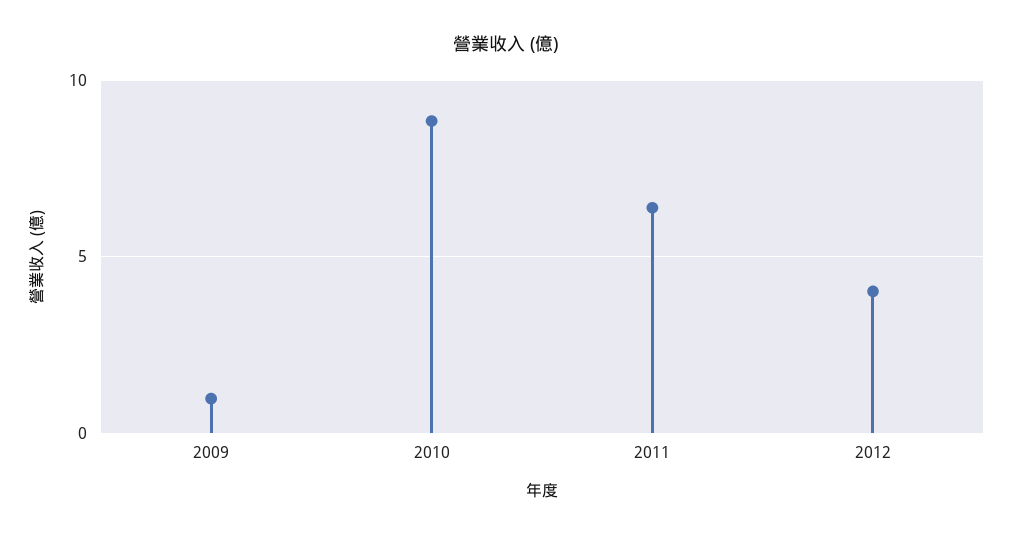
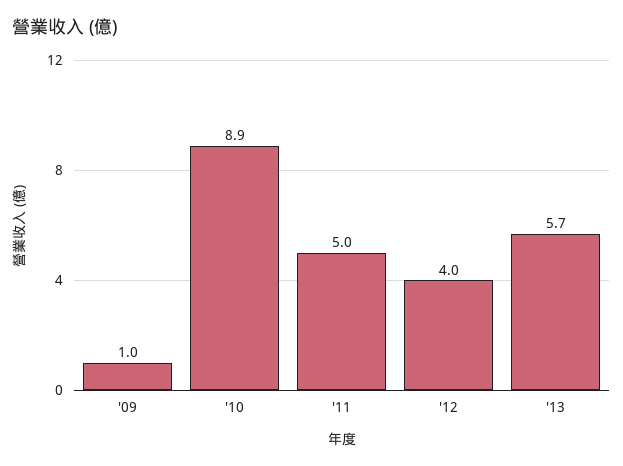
2011: 6.5 -> 5
'13: none -> 5.7

